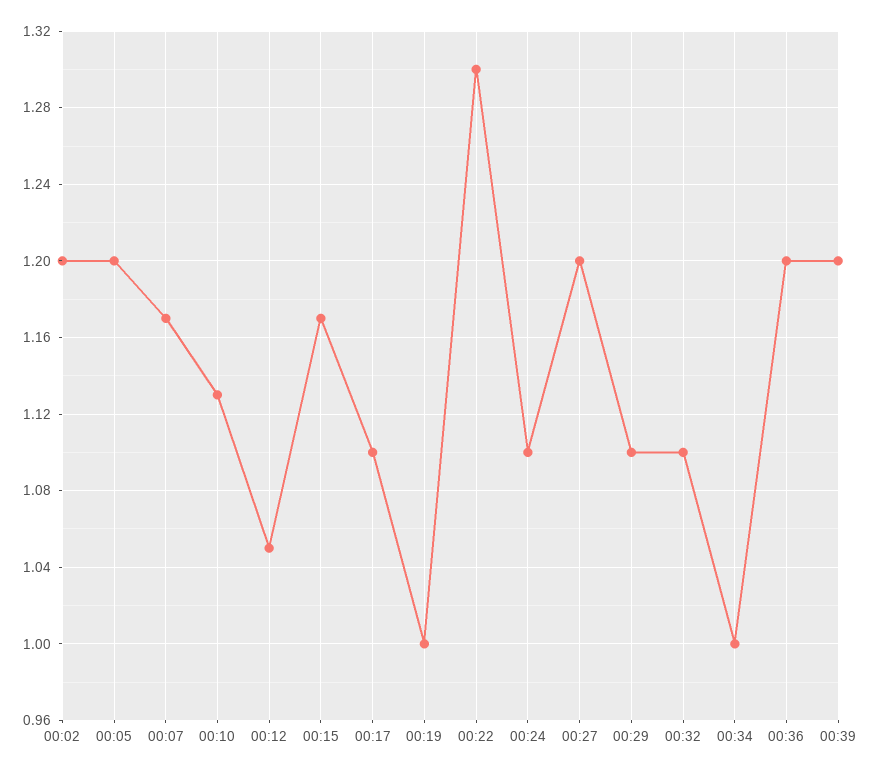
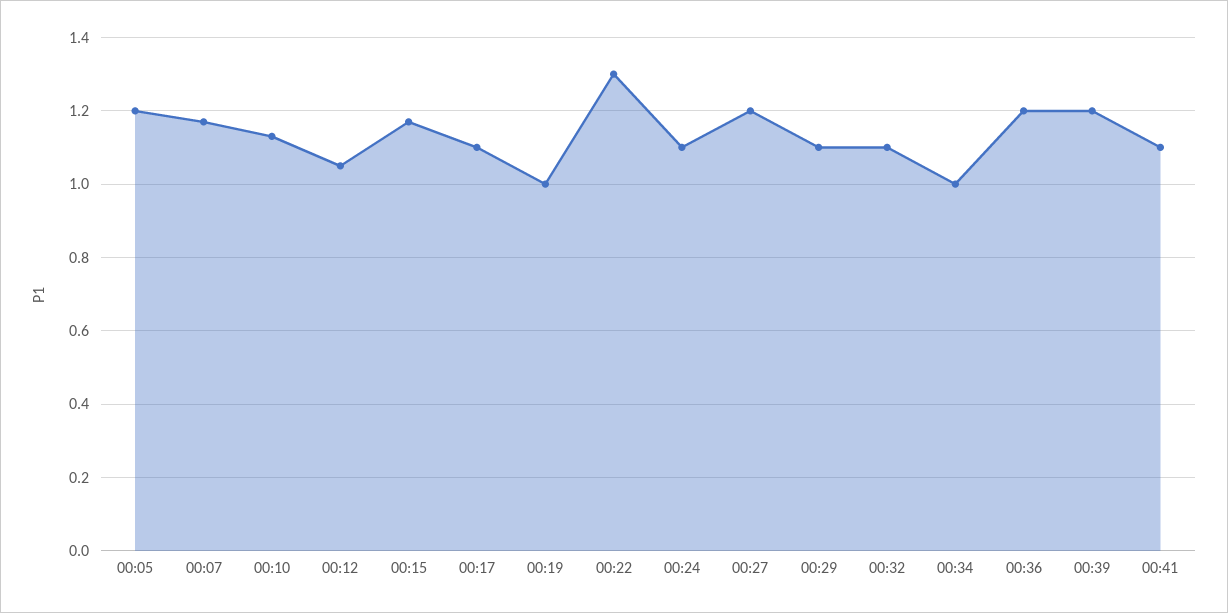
00:02: 1.2 -> none
00:41: none -> 1.1

